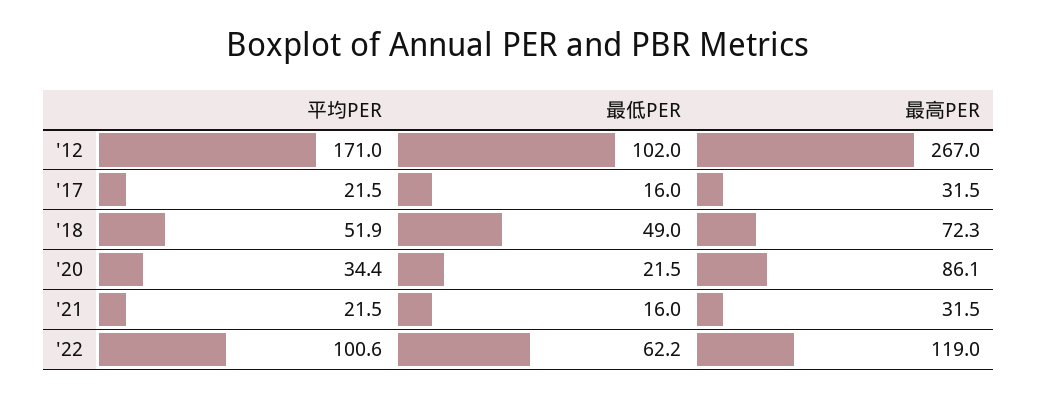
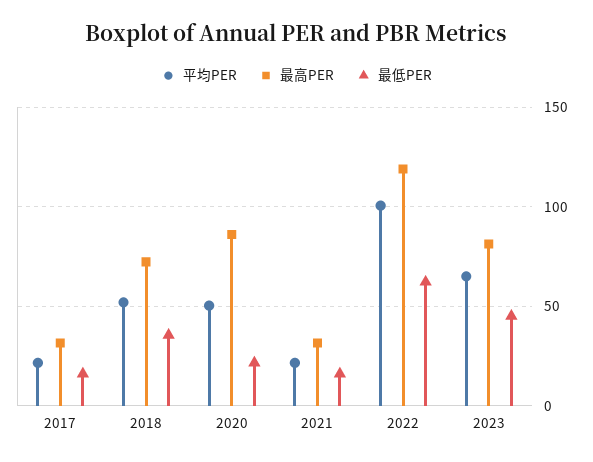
平均PER, '12: 171 -> none
最低PER, '12: 102 -> none
最高PER, '12: 267 -> none
最低PER, '18: 49 -> 35
平均PER, '20: 34.4 -> 50
平均PER, 2023: none -> 65
最高PER, 2023: none -> 80
最低PER, 2023: none -> 45

